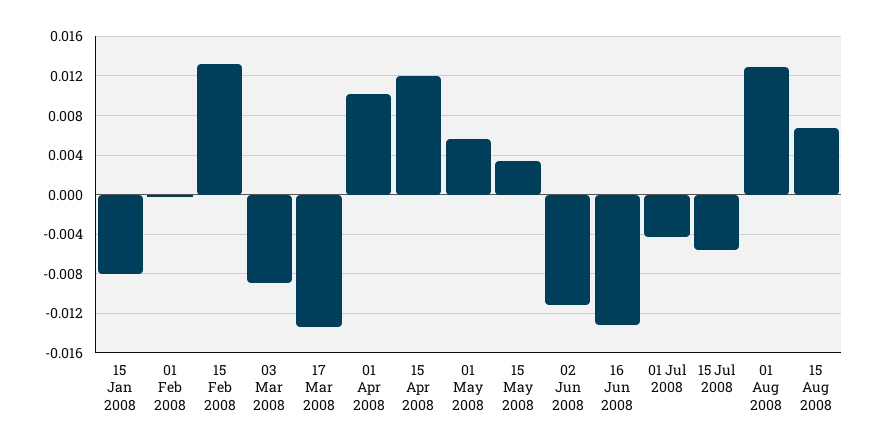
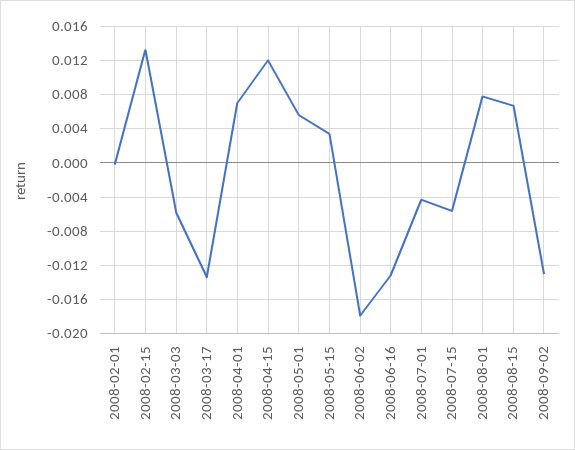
15 Jan 2008: -0.008 -> none
03 Mar 2008: -0.009 -> -0.006
01 Apr 2008: 0.01 -> 0.007
02 Jun 2008: -0.011 -> -0.018
01 Aug 2008: 0.013 -> 0.008
2008-09-02: none -> -0.013

